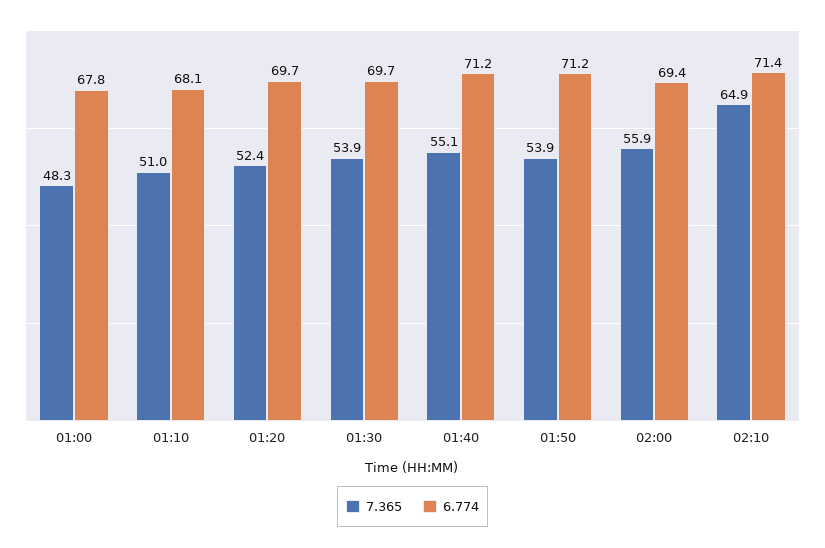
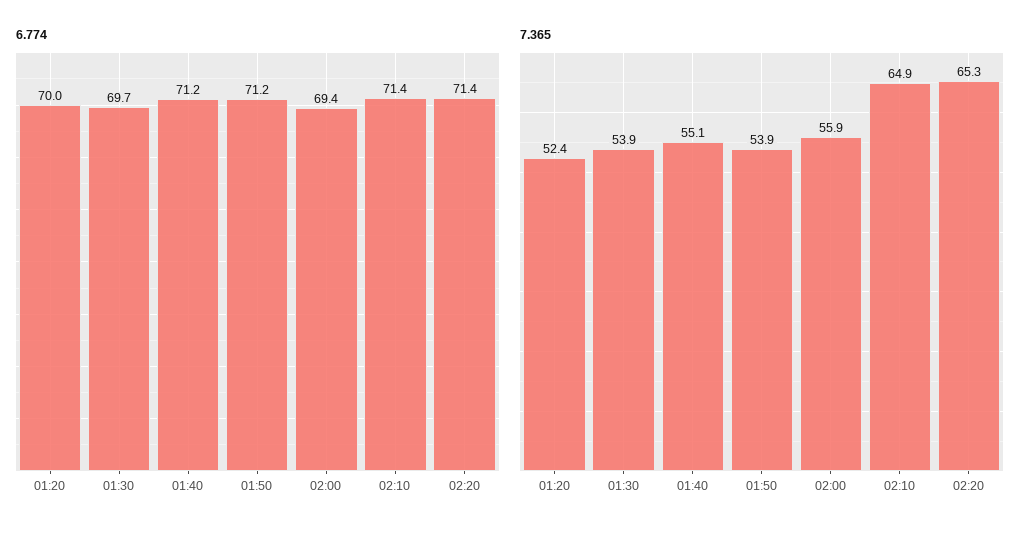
7.365, 01:00: 48.3 -> none
6.774, 01:00: 67.8 -> none
7.365, 01:10: 51 -> none
6.774, 01:10: 68.1 -> none
6.774, 01:20: 69.7 -> 70
6.774, 02:20: none -> 71.4
7.365, 02:20: none -> 65.3

